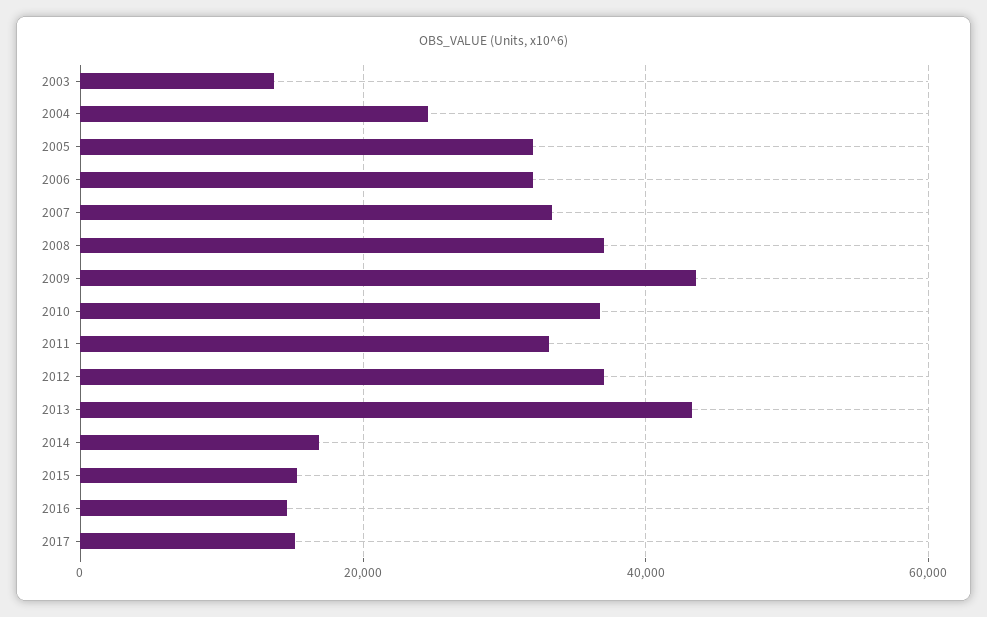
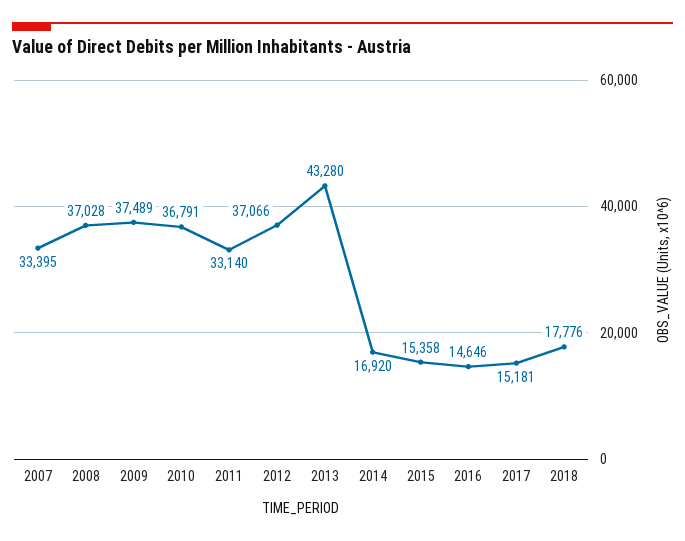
2003: 14000 -> none
2004: 24000 -> none
2005: 32000 -> none
2006: 32000 -> none
2009: 44000 -> 37489
2018: none -> 17776

